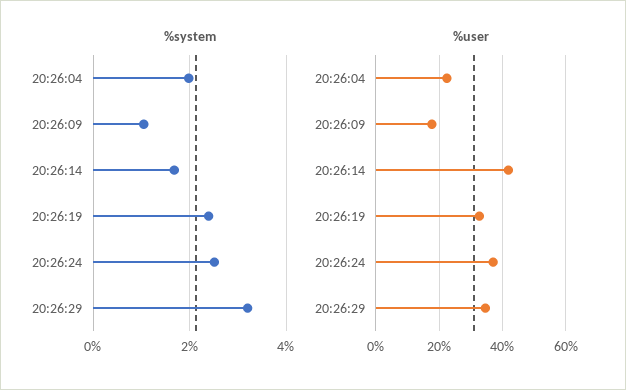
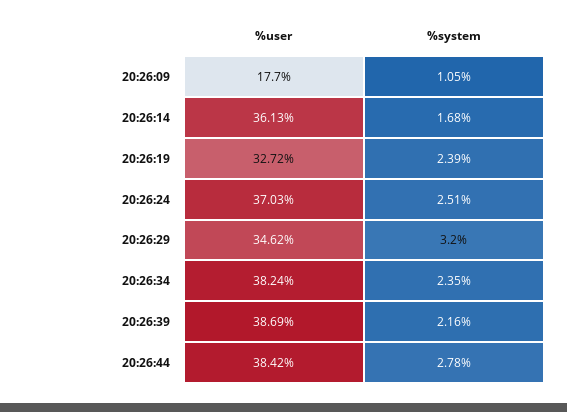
%system, 20:26:04: 2 -> none
%user, 20:26:04: 22 -> none
%user, 20:26:14: 42 -> 36.13
%user, 20:26:34: none -> 38.24
%system, 20:26:34: none -> 2.35
%user, 20:26:39: none -> 38.69
%system, 20:26:39: none -> 2.16
%user, 20:26:44: none -> 38.42
%system, 20:26:44: none -> 2.78

